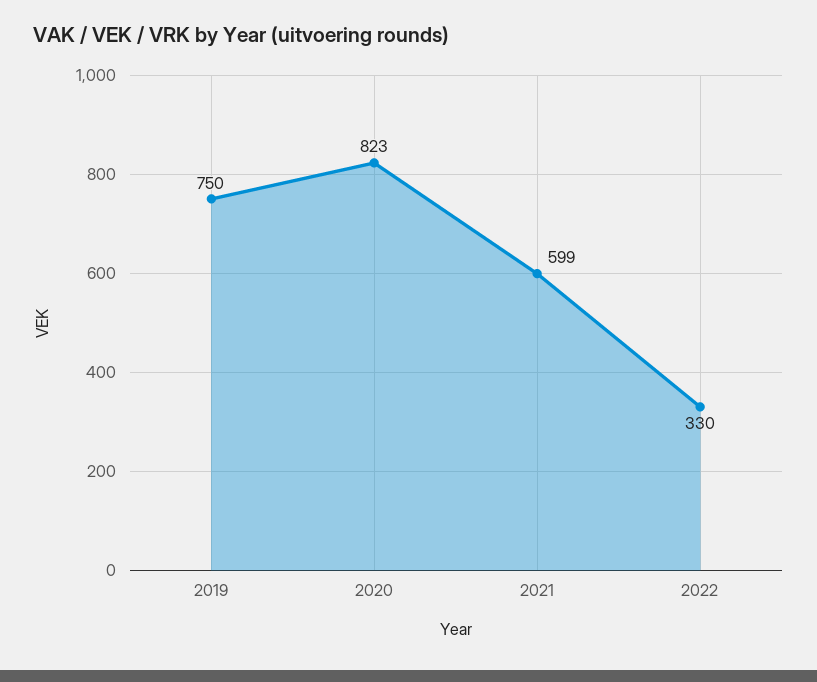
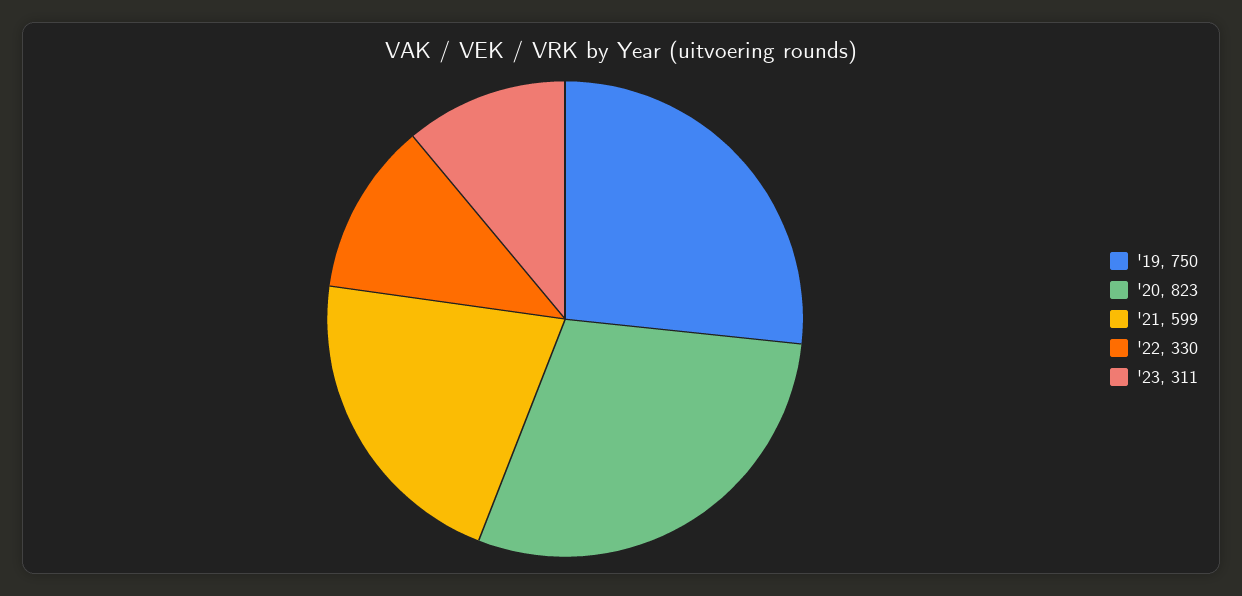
'23: none -> 311

